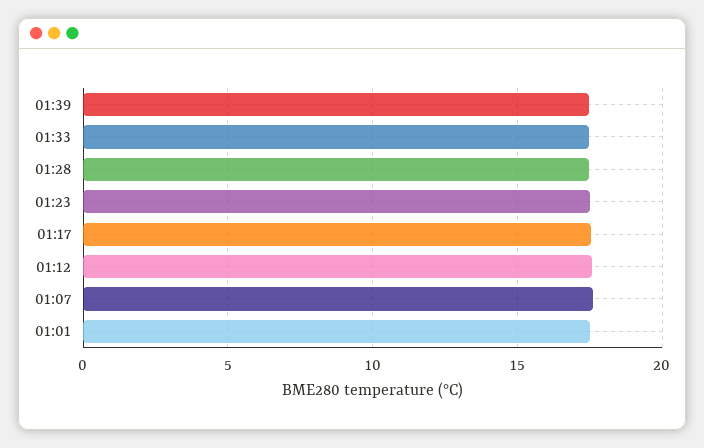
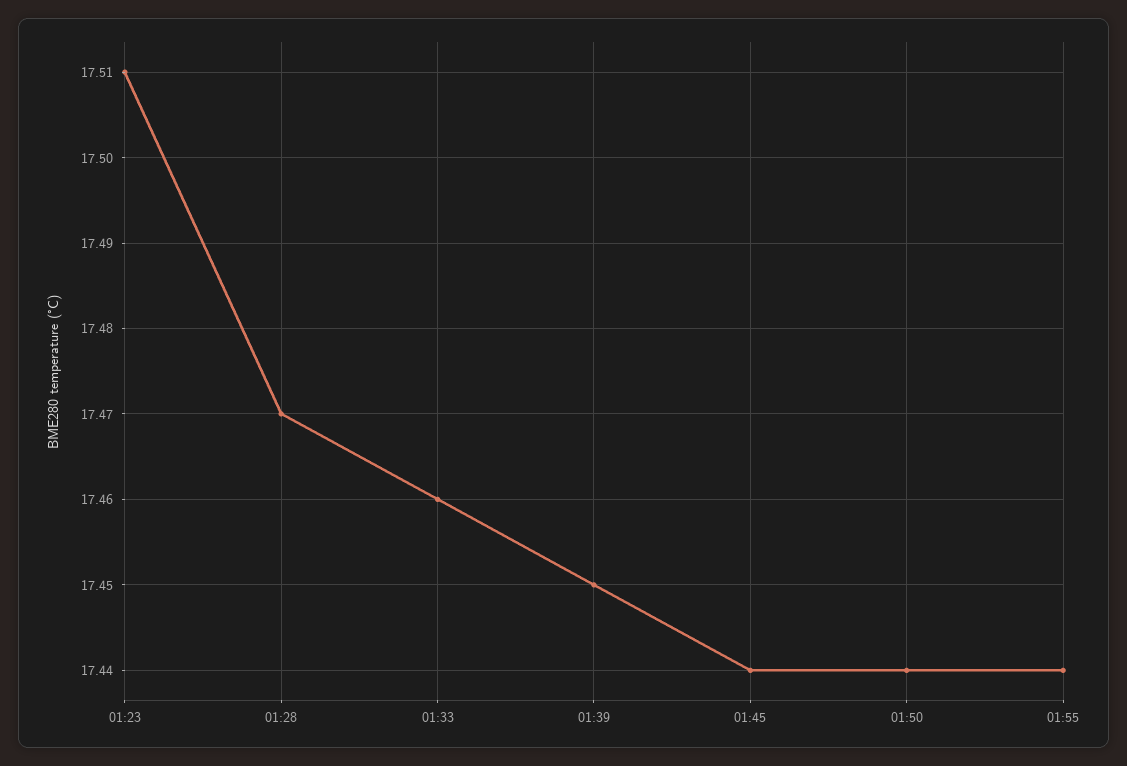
01:17: 17.5 -> none
01:12: 17.5 -> none
01:07: 17.5 -> none
01:01: 17.5 -> none
01:45: none -> 17.44
01:50: none -> 17.44
01:55: none -> 17.44

